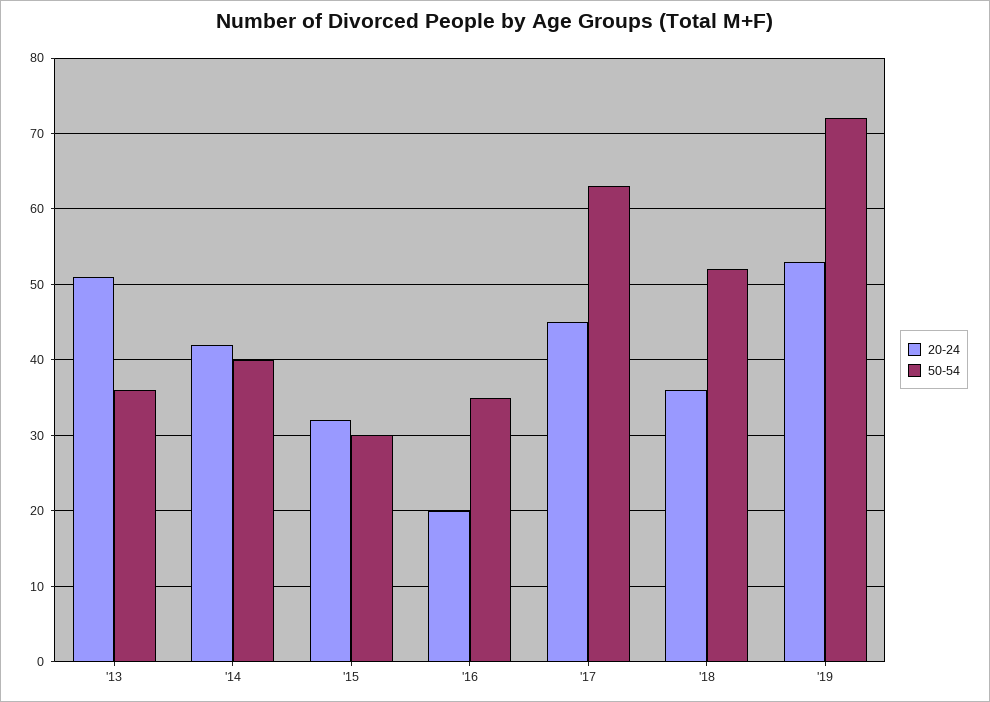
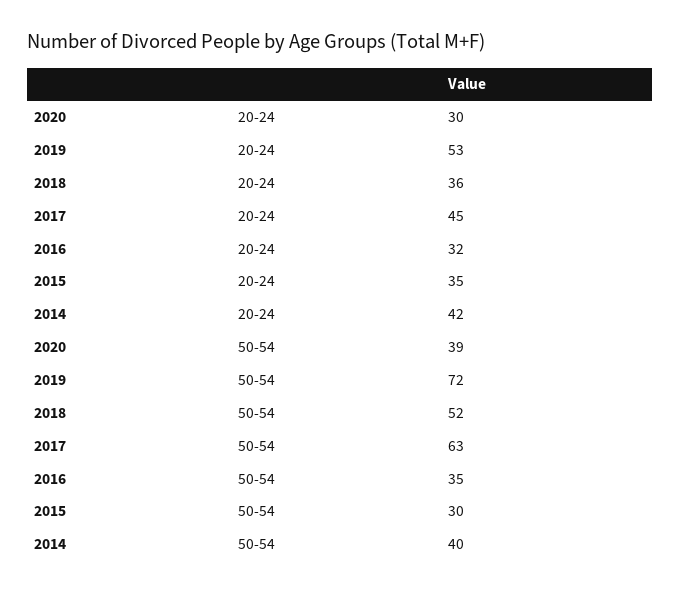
20-24, '13: 51 -> none
50-54, '13: 36 -> none
20-24, '15: 32 -> 35
20-24, '16: 20 -> 32
20-24, 2020: none -> 30
50-54, 2020: none -> 39

